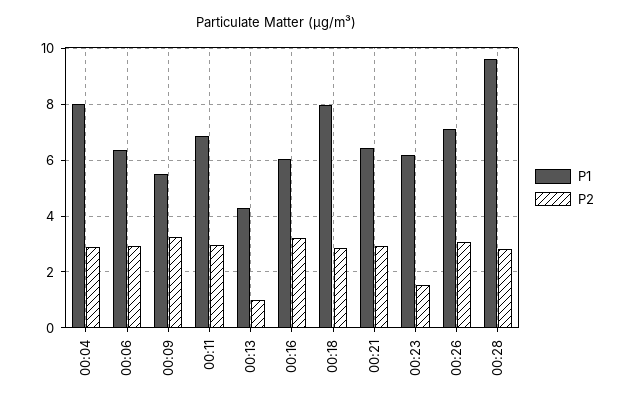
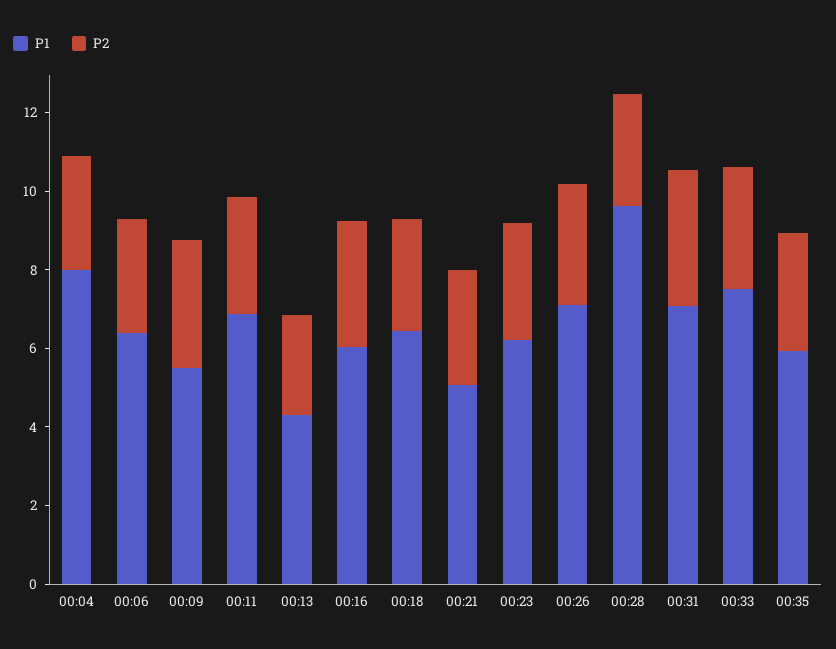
P2, 00:13: 1 -> 2.5
P1, 00:18: 8 -> 6.5
P1, 00:21: 6.5 -> 5
P2, 00:23: 1.5 -> 3
P1, 00:31: none -> 7
P2, 00:31: none -> 3.5
P1, 00:33: none -> 7.5
P2, 00:33: none -> 3
P1, 00:35: none -> 6
P2, 00:35: none -> 3

